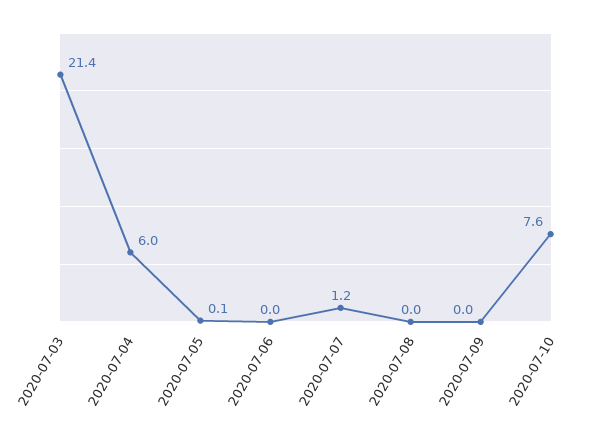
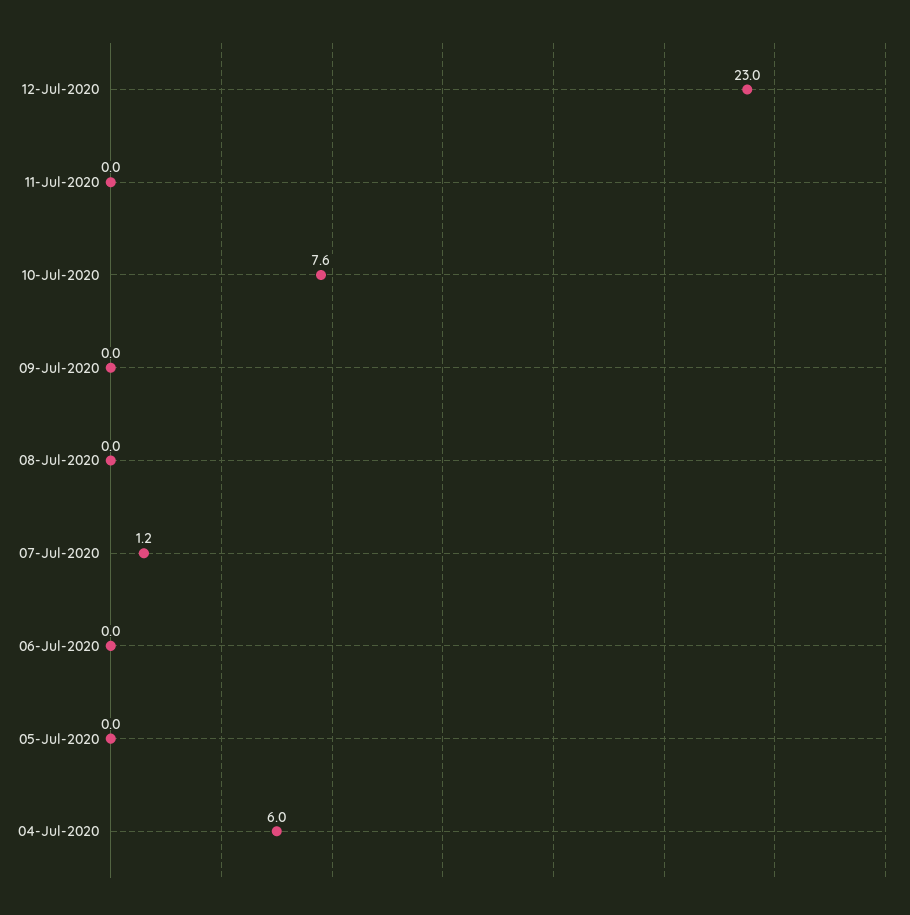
2020-07-03: 21.4 -> none
2020-07-05: 0.1 -> 0
12-Jul-2020: none -> 23
11-Jul-2020: none -> 0

